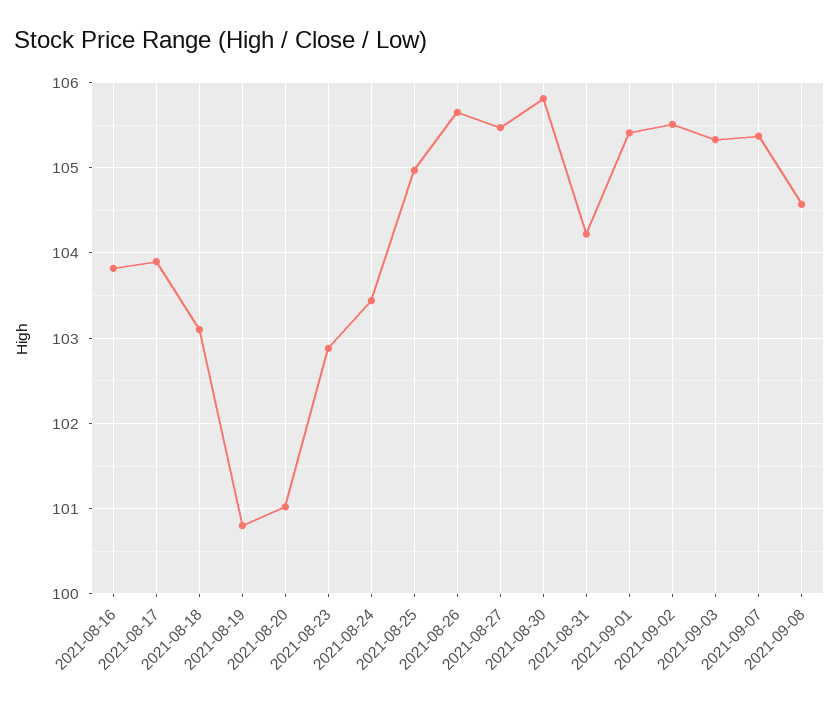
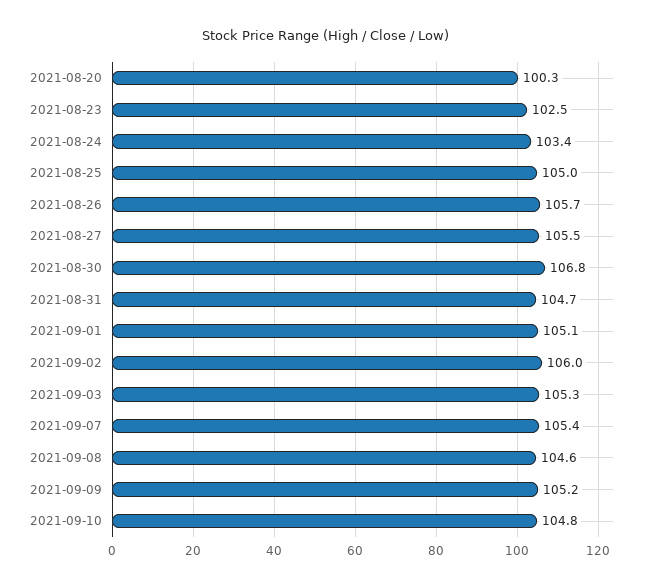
2021-08-16: 103.8 -> none
2021-08-17: 103.9 -> none
2021-08-18: 103.1 -> none
2021-08-19: 100.8 -> none
2021-08-20: 101 -> 100.3
2021-08-23: 102.9 -> 102.5
2021-08-30: 105.8 -> 106.8
2021-08-31: 104.2 -> 104.7
2021-09-01: 105.4 -> 105.1
2021-09-02: 105.5 -> 106
2021-09-09: none -> 105.2
2021-09-10: none -> 104.8

